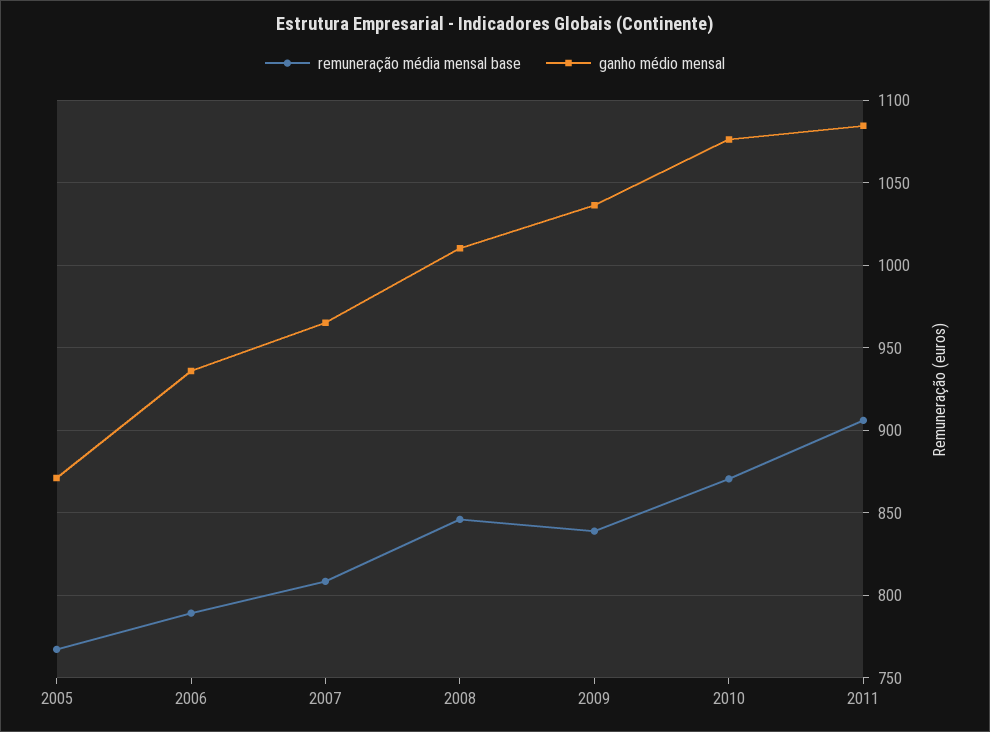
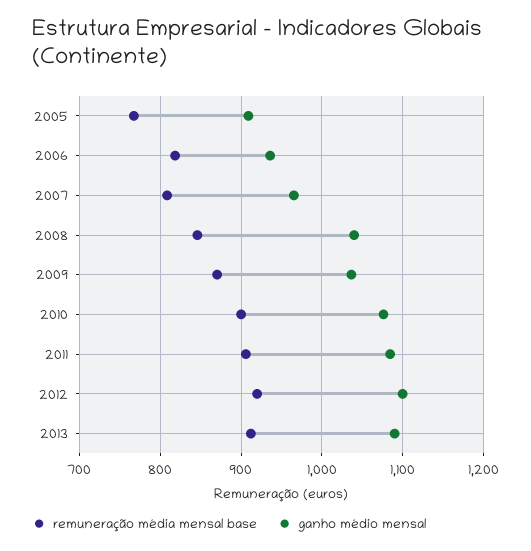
ganho médio mensal, 2005: 870 -> 910
remuneração média mensal base, 2006: 790 -> 820
ganho médio mensal, 2008: 1010 -> 1040
remuneração média mensal base, 2009: 840 -> 870
remuneração média mensal base, 2010: 870 -> 900
remuneração média mensal base, 2012: none -> 920
ganho médio mensal, 2012: none -> 1100
remuneração média mensal base, 2013: none -> 910
ganho médio mensal, 2013: none -> 1090

